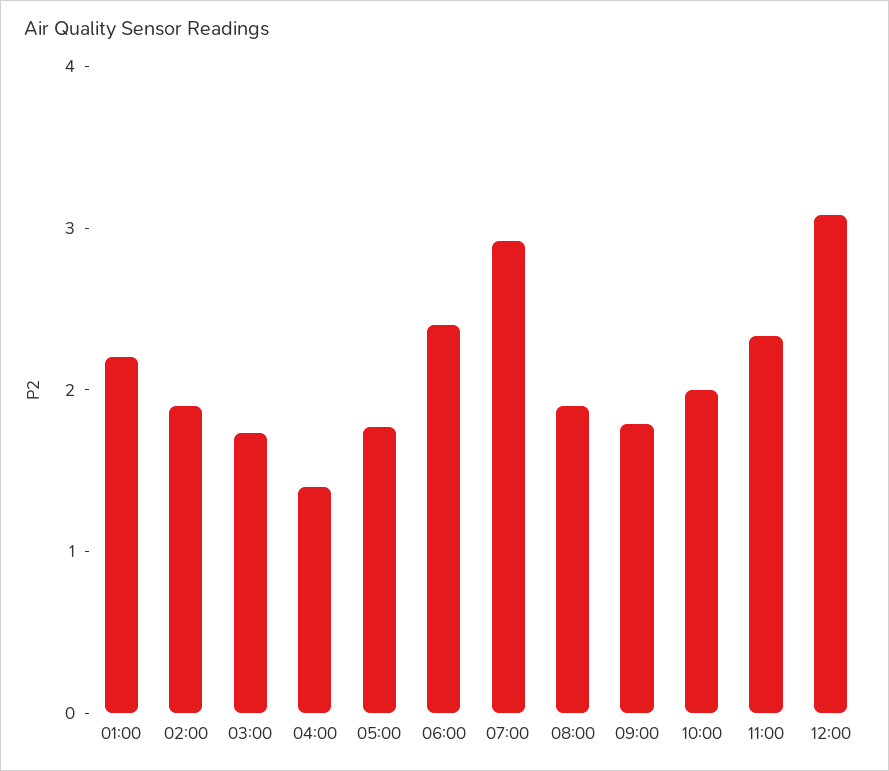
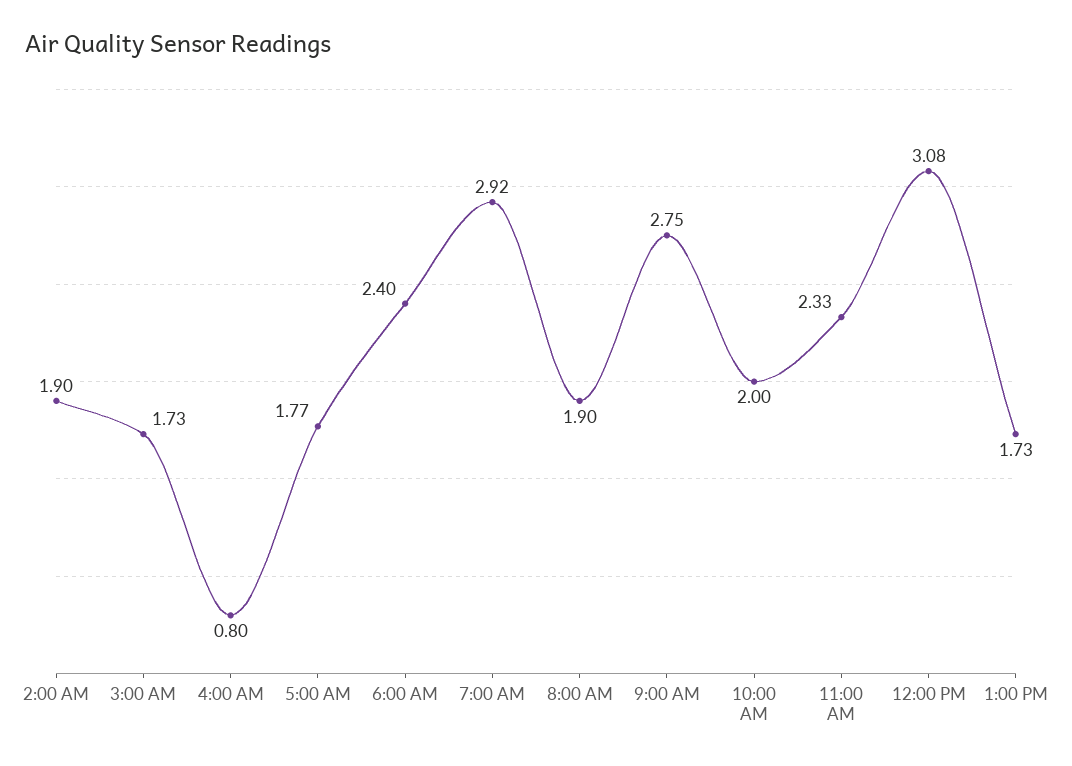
01:00: 2.2 -> none
04:00: 1.4 -> 0.8
09:00: 1.8 -> 2.75
1:00 PM: none -> 1.73

